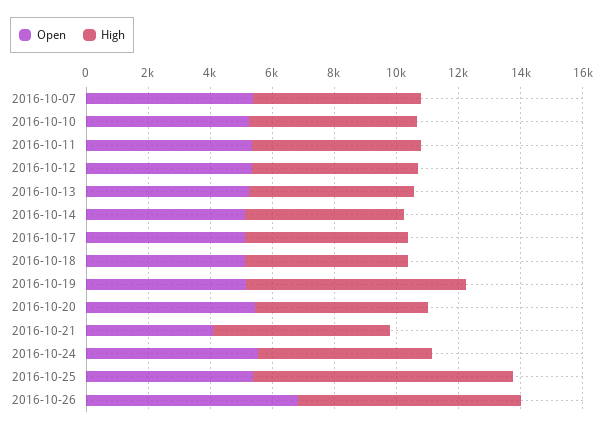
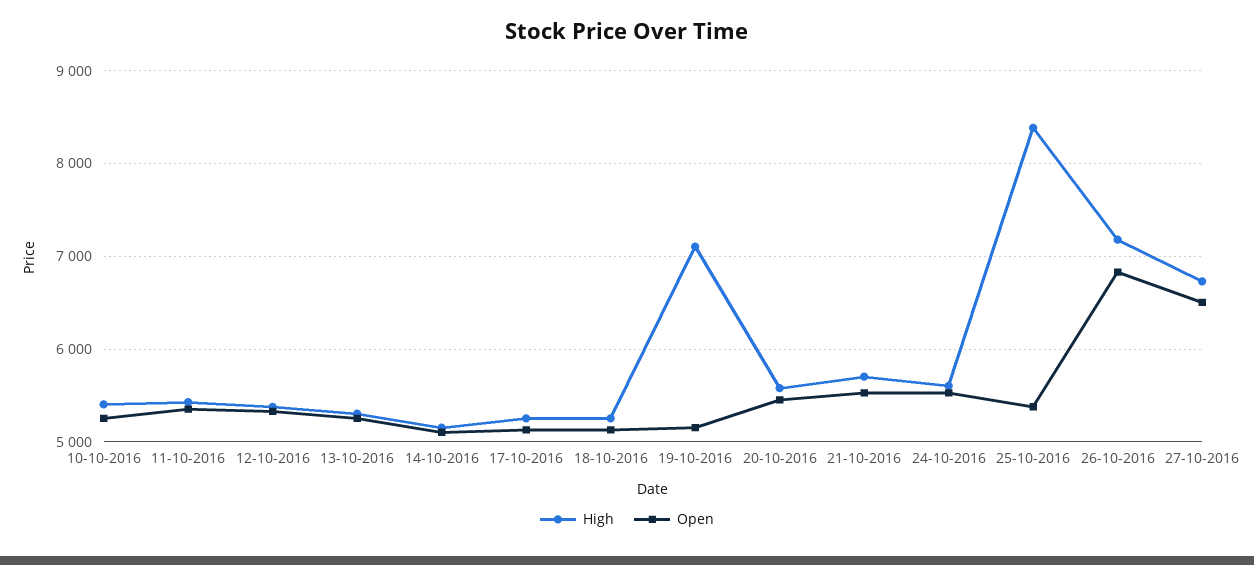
Open, 2016-10-07: 5500 -> none
High, 2016-10-07: 5500 -> none
Open, 2016-10-21: 4000 -> 5500
High, 27-10-2016: none -> 6700
Open, 27-10-2016: none -> 6500

